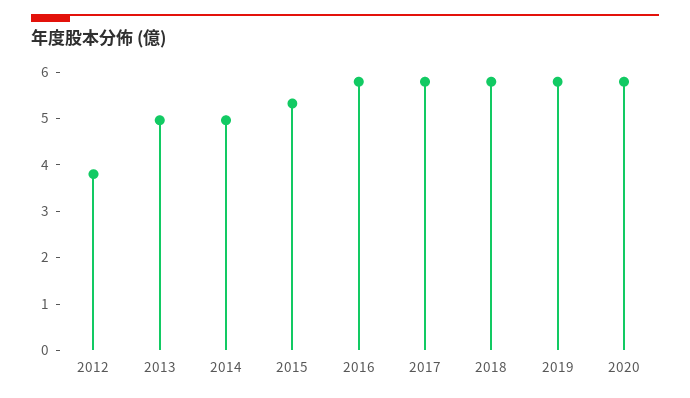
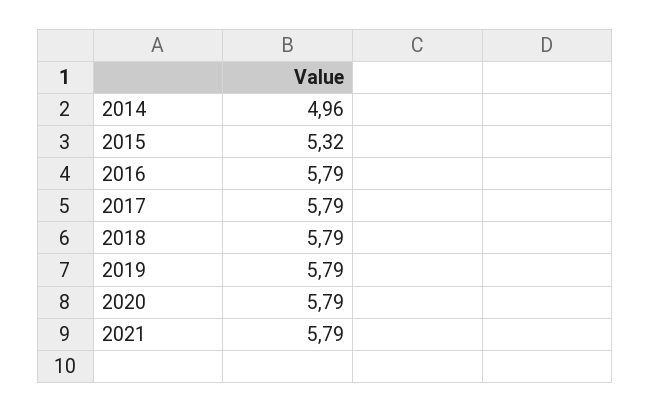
2012: 3.8 -> none
2013: 5 -> none
2021: none -> 5.79

